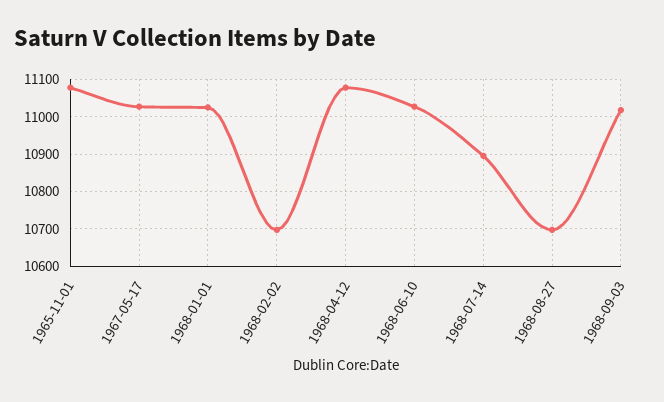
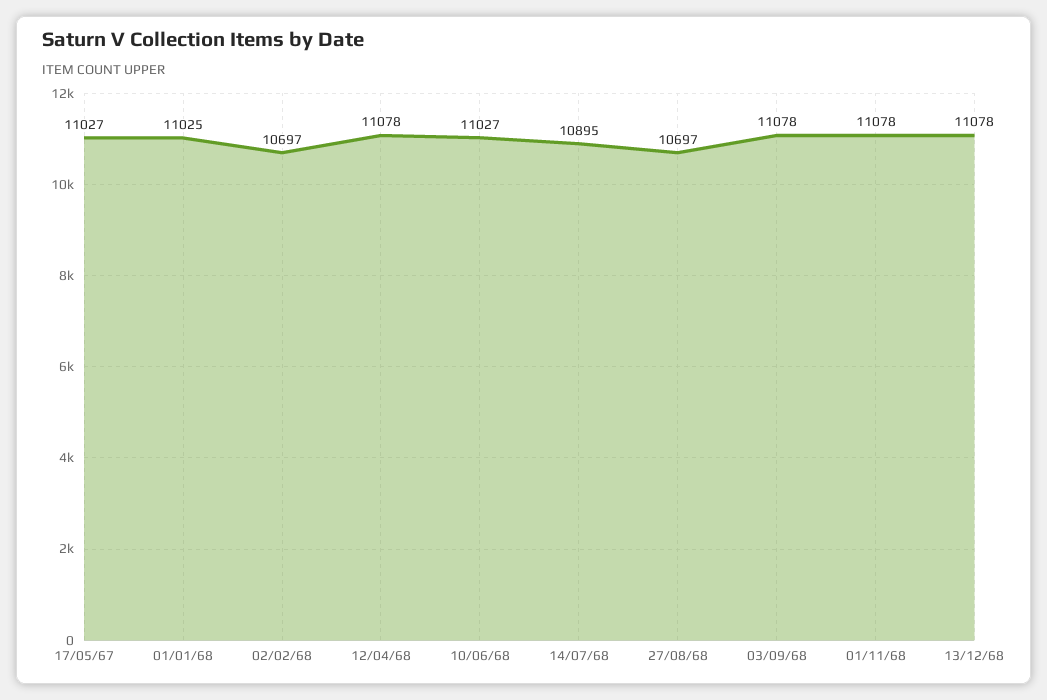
1965-11-01: 11080 -> none
1968-09-03: 11020 -> 11078
01/11/68: none -> 11078
13/12/68: none -> 11078

